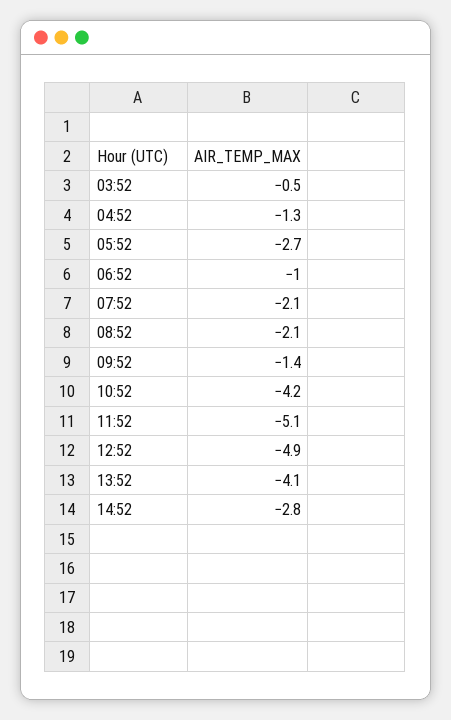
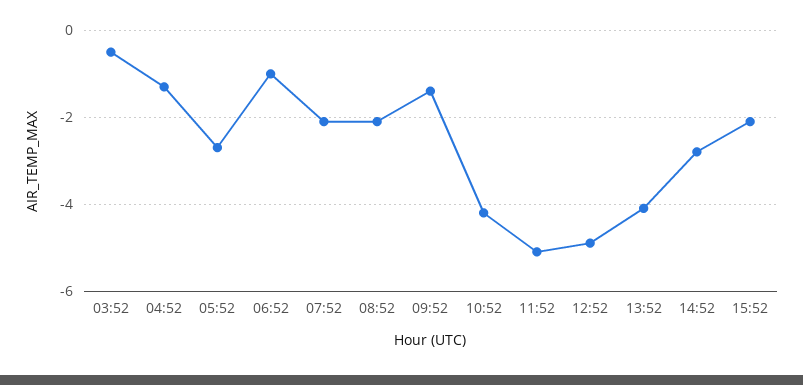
15:52: none -> -2

